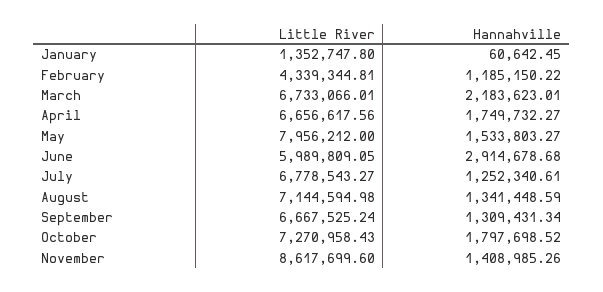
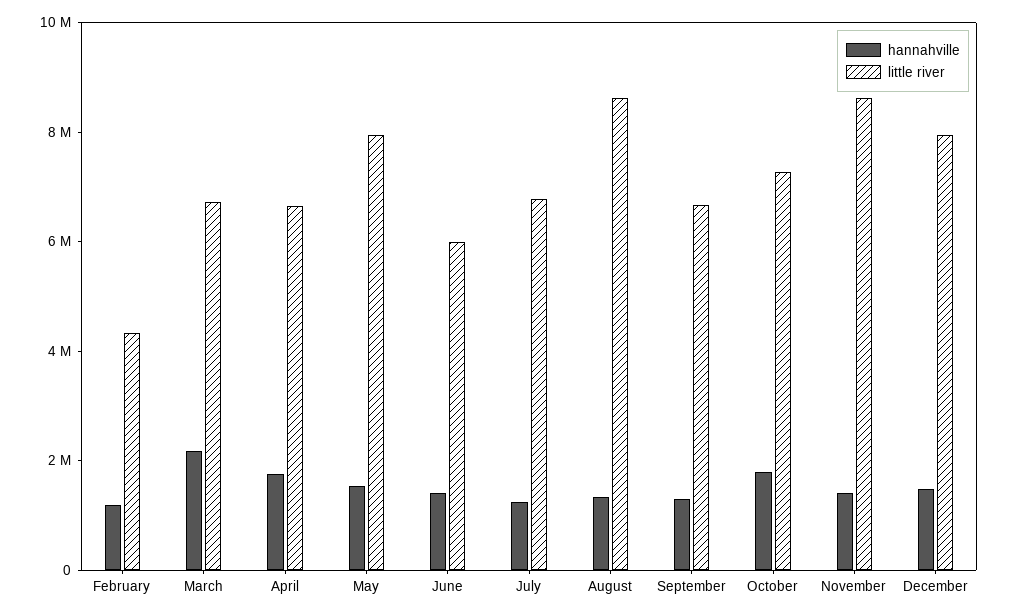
Little River, January: 1352747.8 -> none
Hannahville, January: 60642.45 -> none
Hannahville, June: 2914678.68 -> 1500000
Little River, August: 7144594.98 -> 8500000
Hannahville, December: none -> 1500000
Little River, December: none -> 8000000

